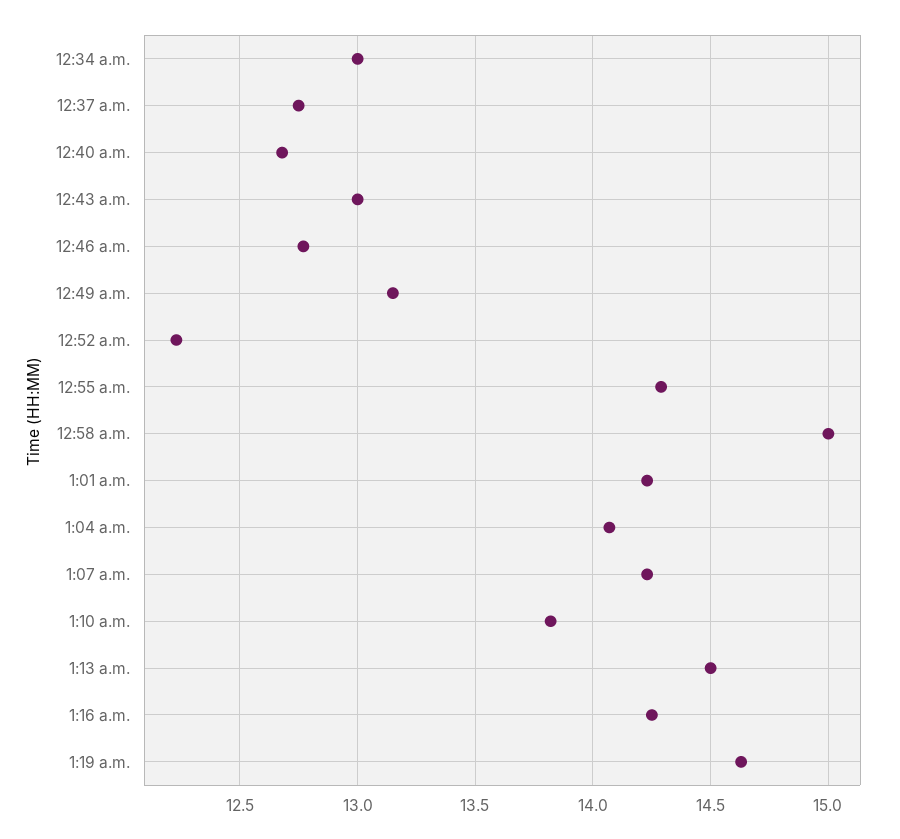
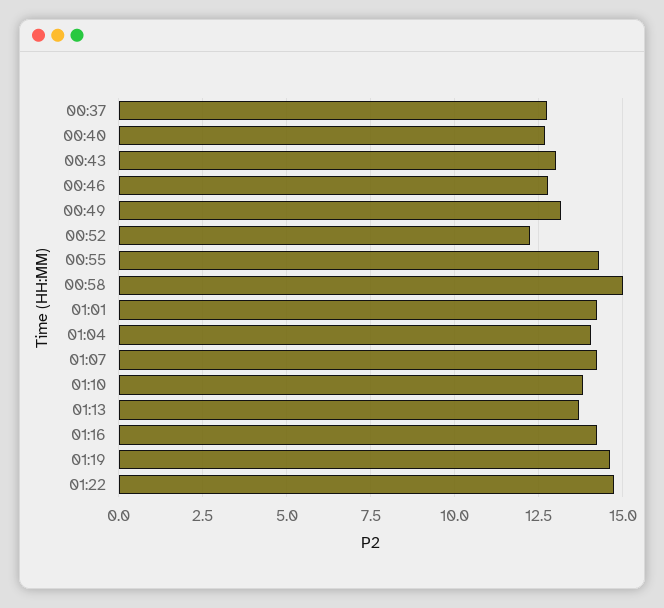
12:34 a.m.: 13 -> none
1:13 a.m.: 14.5 -> 13.75
01:22: none -> 14.75

